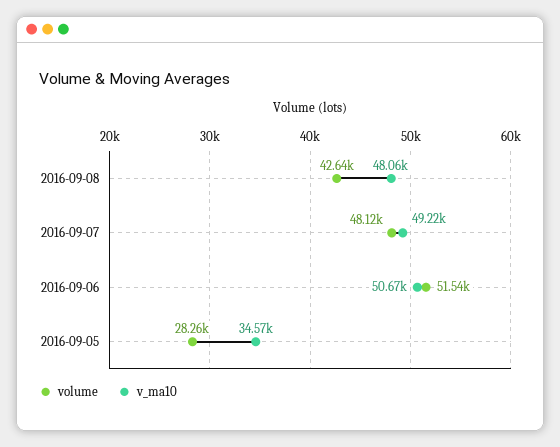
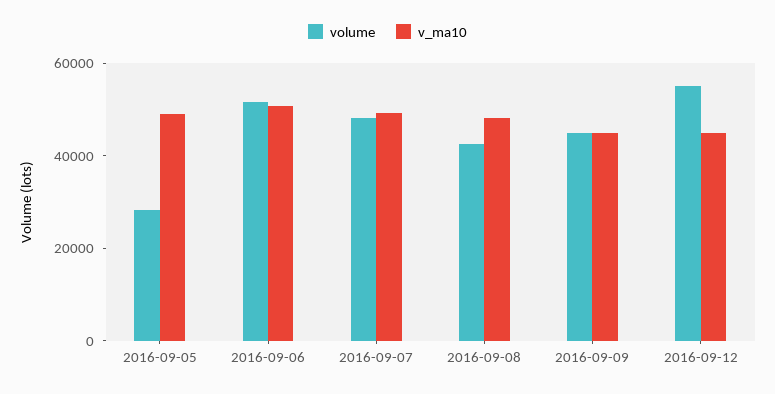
v_ma10, 2016-09-05: 34570 -> 50000
volume, 2016-09-09: none -> 45000
v_ma10, 2016-09-09: none -> 45000
volume, 2016-09-12: none -> 55000
v_ma10, 2016-09-12: none -> 45000

